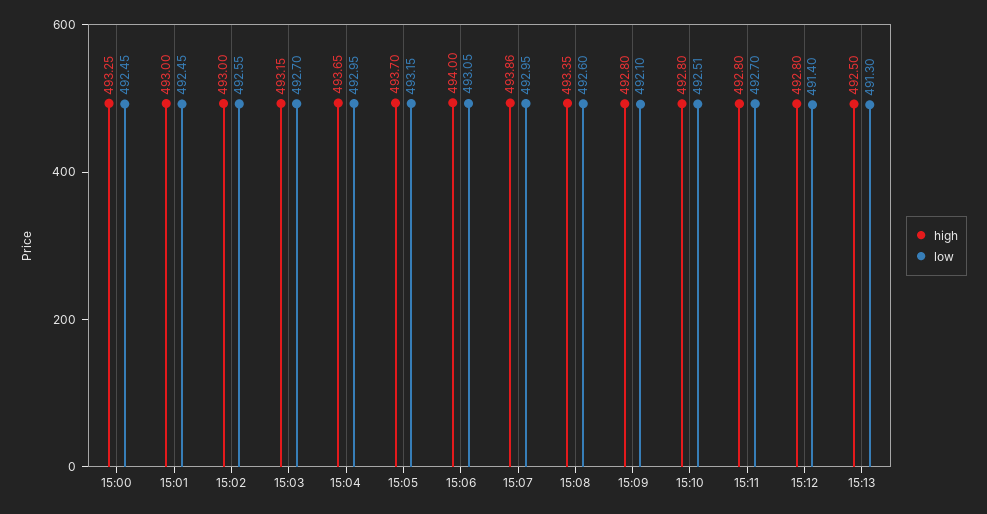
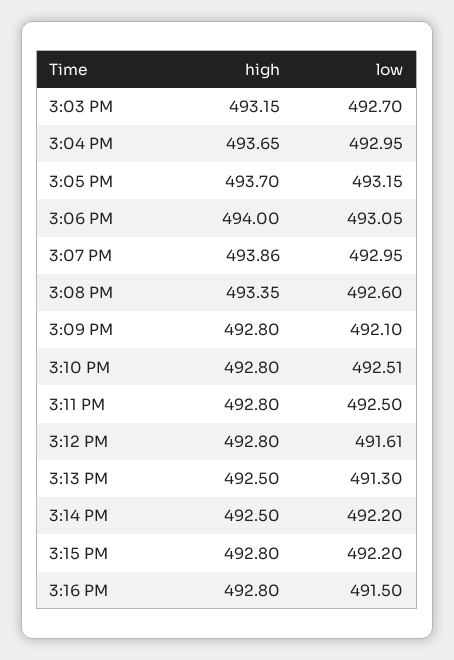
high, 15:00: 493.25 -> none
low, 15:00: 492.45 -> none
high, 15:01: 493 -> none
low, 15:01: 492.45 -> none
high, 15:02: 493 -> none
low, 15:02: 492.55 -> none
low, 15:11: 492.7 -> 492.5
low, 15:12: 491.4 -> 491.61
high, 3:14 PM: none -> 492.5
low, 3:14 PM: none -> 492.2
high, 3:15 PM: none -> 492.8
low, 3:15 PM: none -> 492.2
high, 3:16 PM: none -> 492.8
low, 3:16 PM: none -> 491.5

